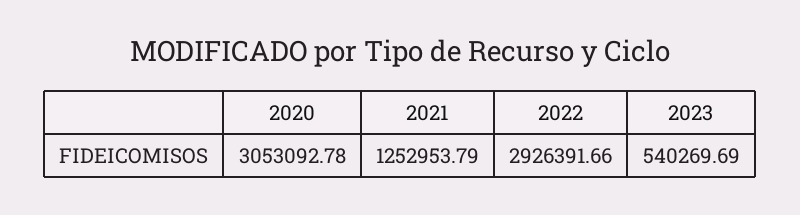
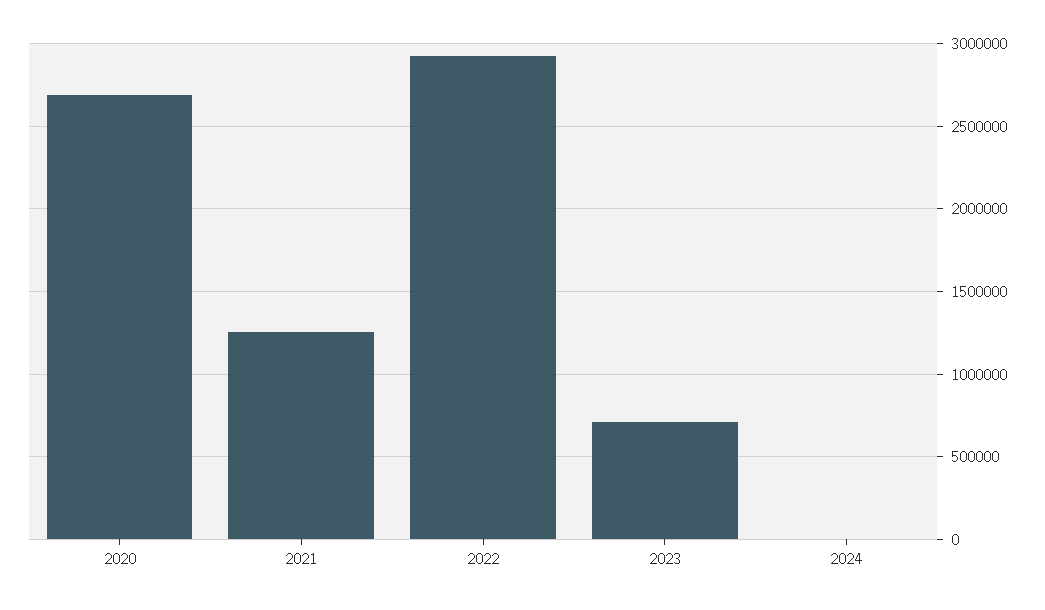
2020: 3053092.78 -> 2700000
2023: 540269.69 -> 700000
2024: none -> 0

